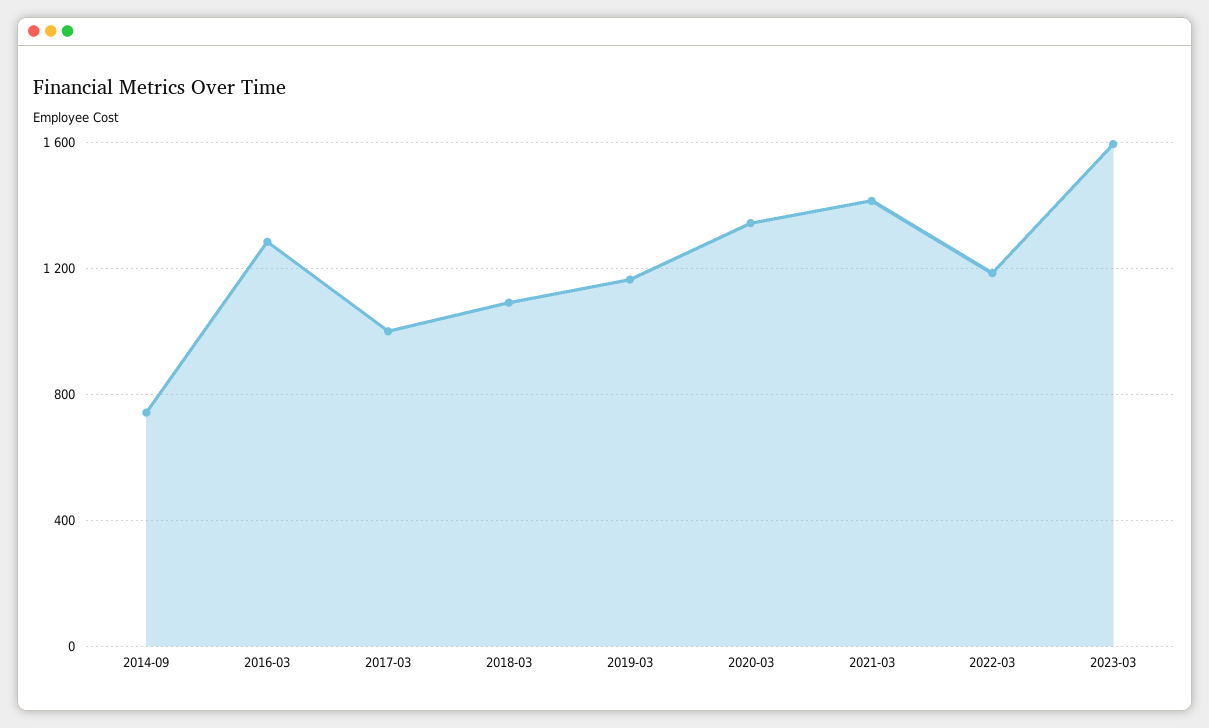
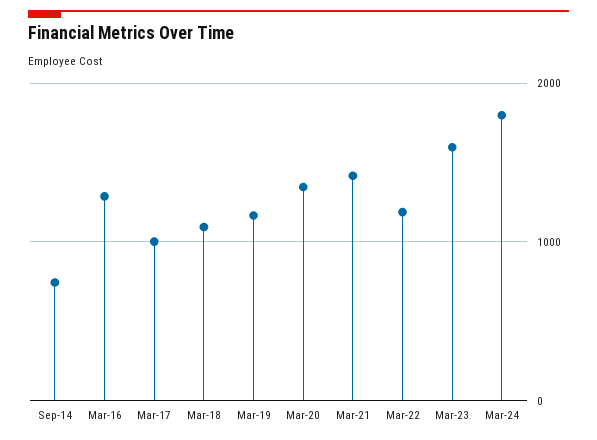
Mar-24: none -> 1800

